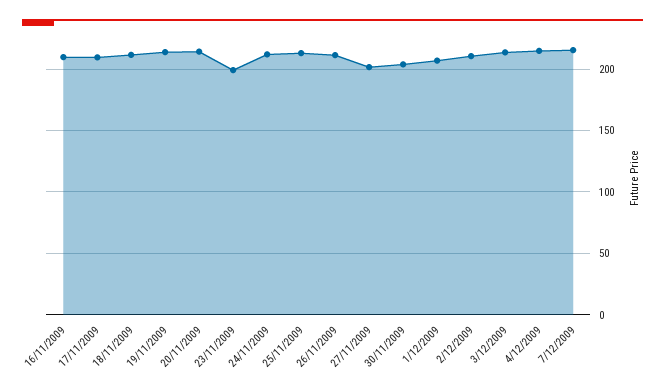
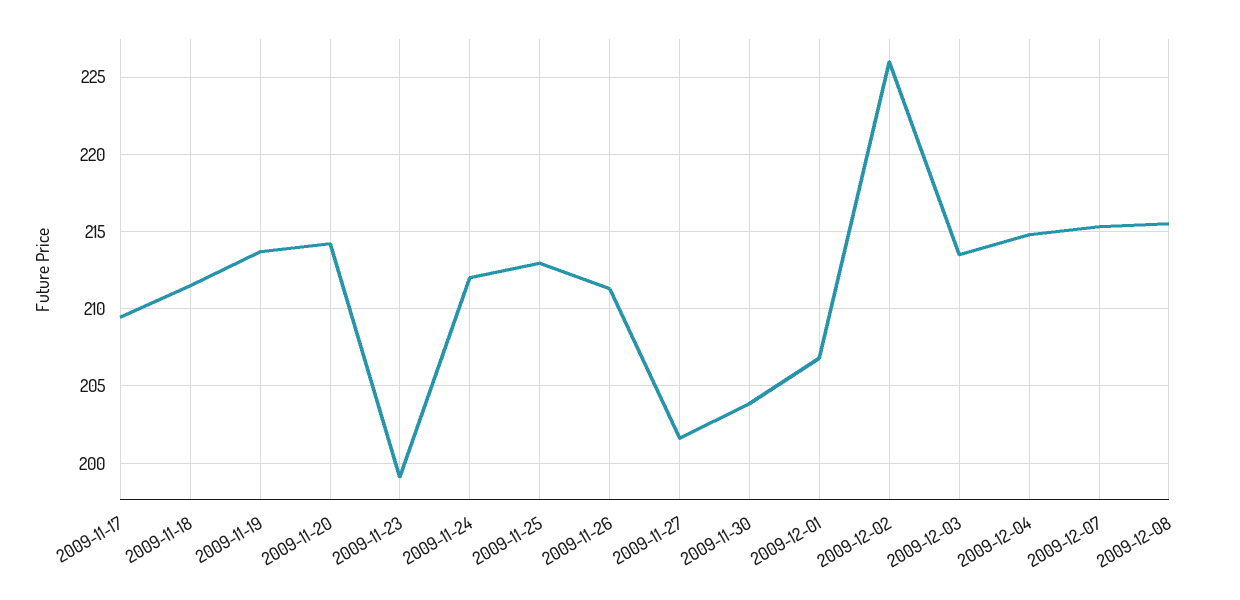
16/11/2009: 210 -> none
2/12/2009: 210 -> 226
2009-12-08: none -> 215.5

